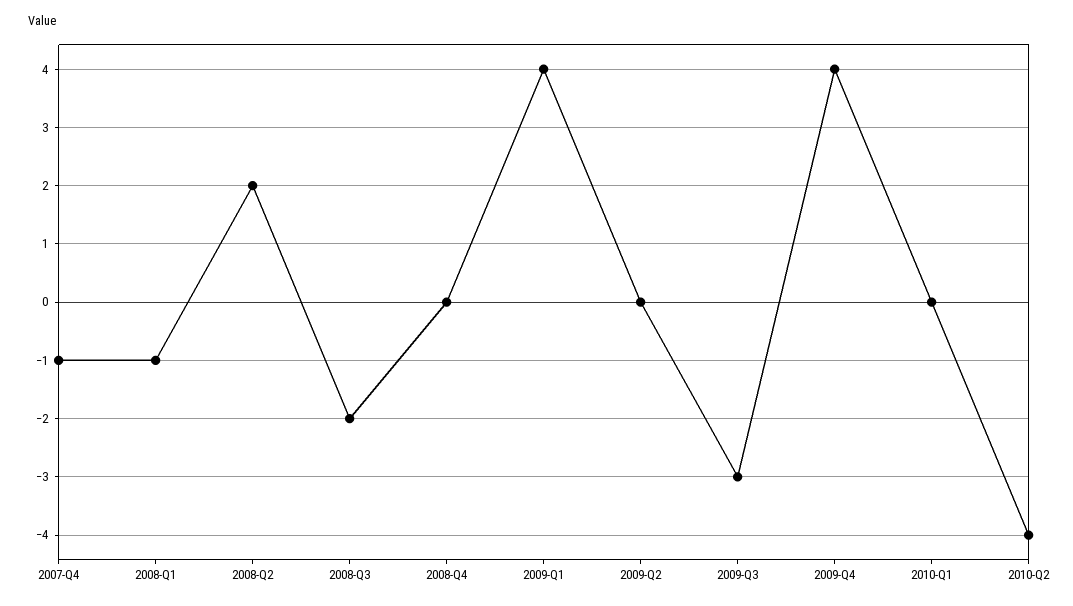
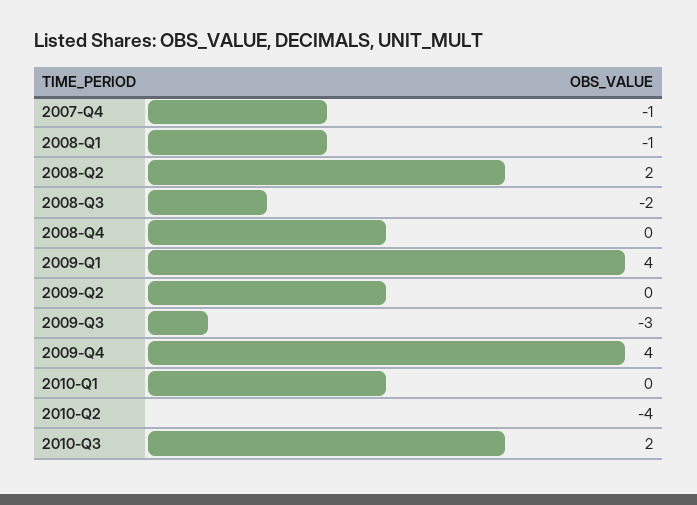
2010-Q3: none -> 2

